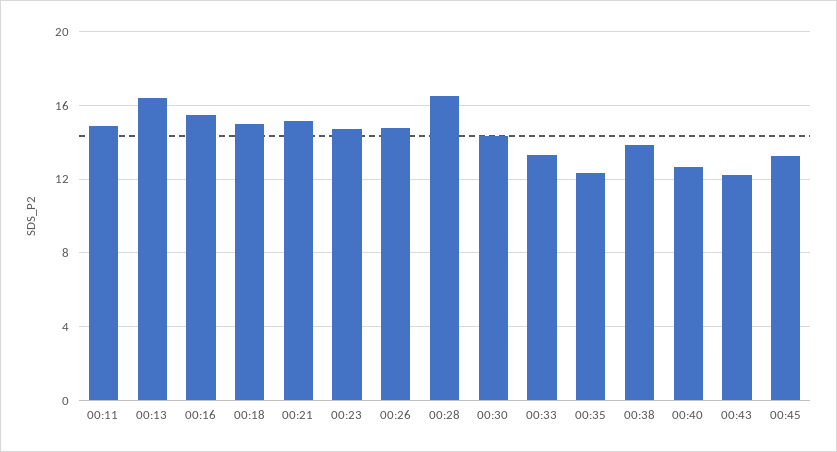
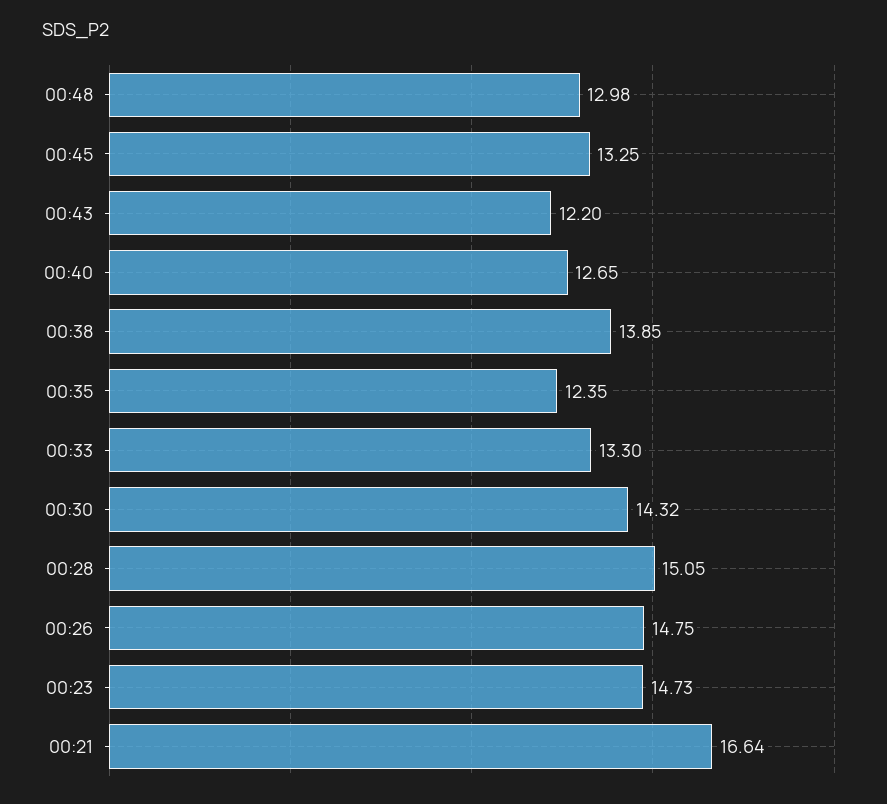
00:11: 15 -> none
00:13: 16.5 -> none
00:16: 15.5 -> none
00:18: 15 -> none
00:21: 15 -> 16.64
00:28: 16.5 -> 15.05
00:48: none -> 12.98

